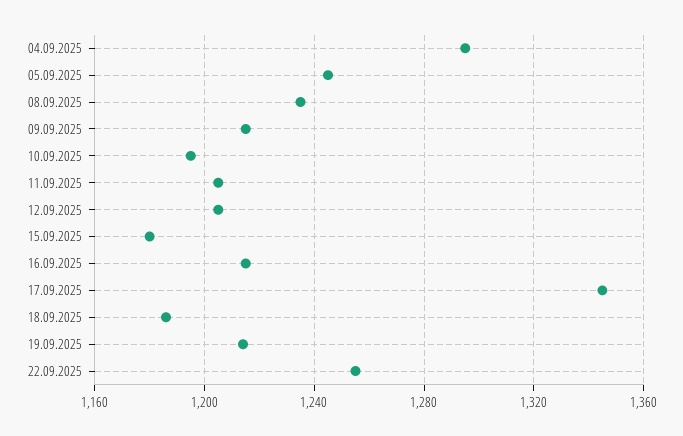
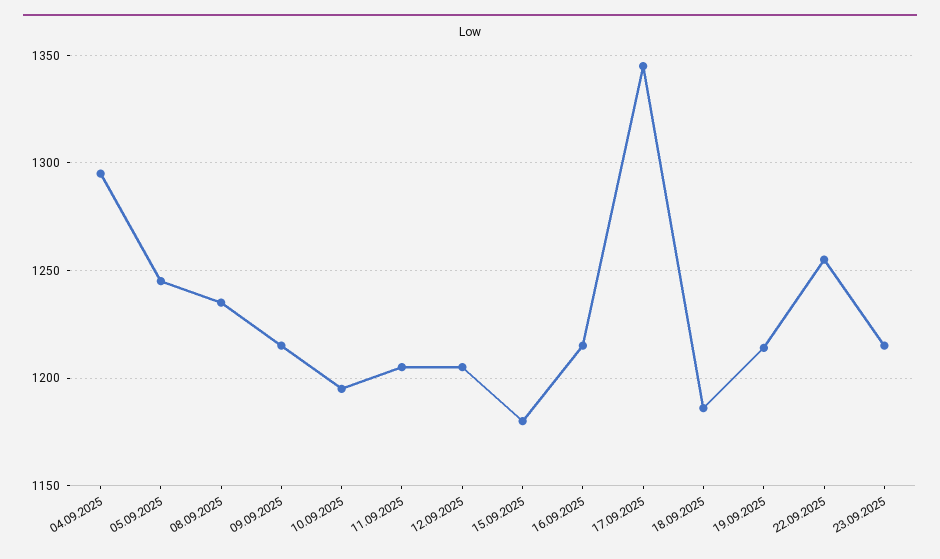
23.09.2025: none -> 1215

